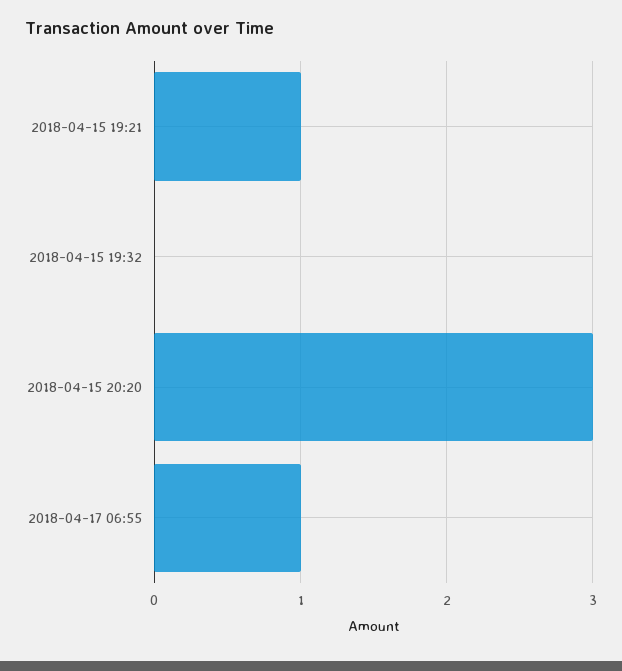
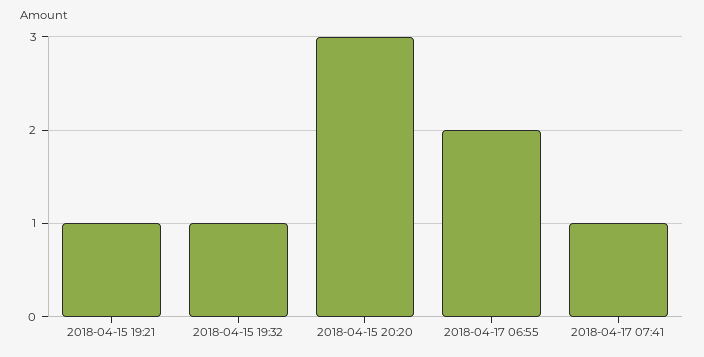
2018-04-15 19:32: 0 -> 1
2018-04-17 06:55: 1 -> 2
2018-04-17 07:41: none -> 1

